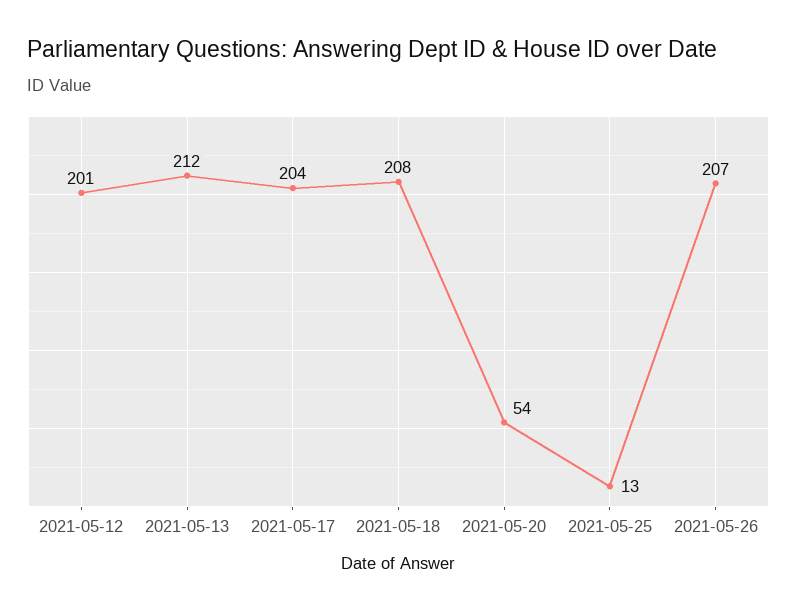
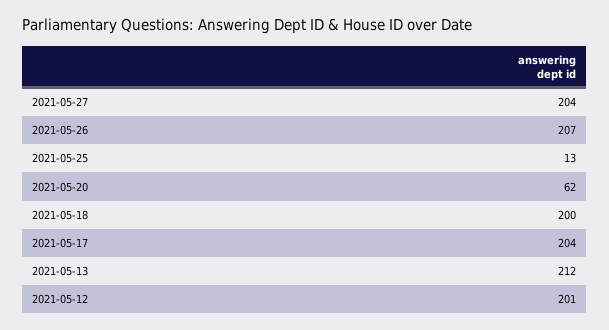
2021-05-18: 208 -> 200
2021-05-20: 54 -> 62
2021-05-27: none -> 204

